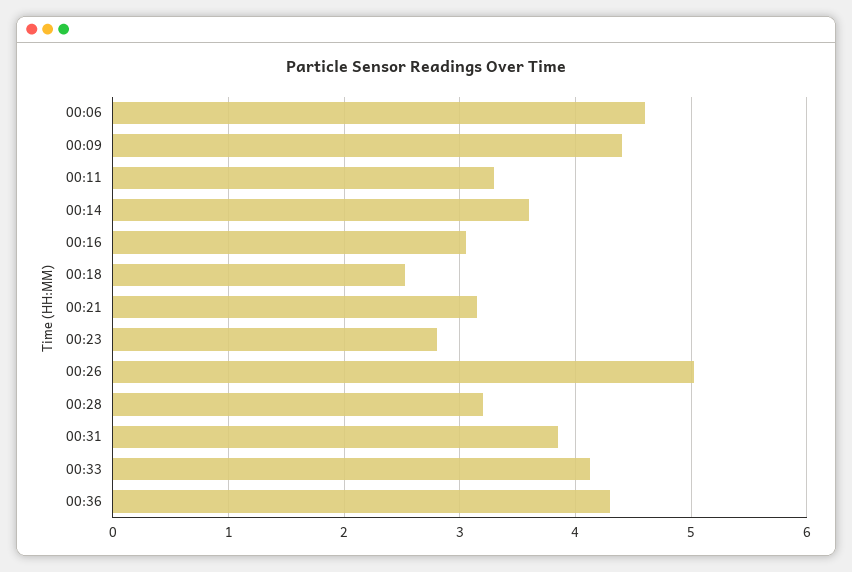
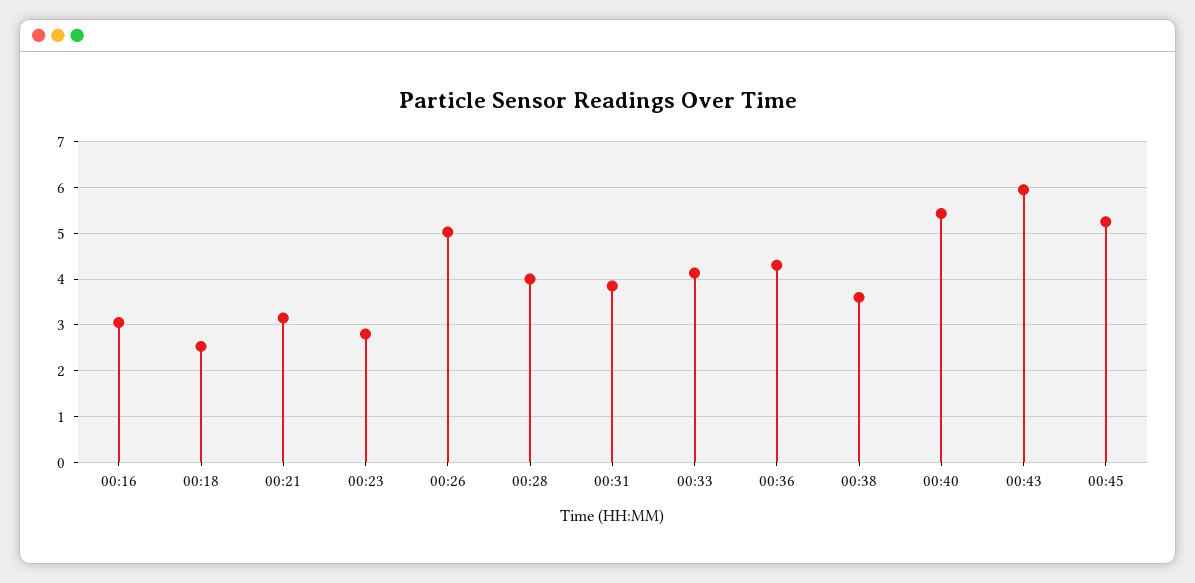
00:06: 4.6 -> none
00:09: 4.4 -> none
00:11: 3.3 -> none
00:14: 3.6 -> none
00:28: 3.2 -> 4
00:38: none -> 3.6
00:40: none -> 5.4
00:43: none -> 6
00:45: none -> 5.2

